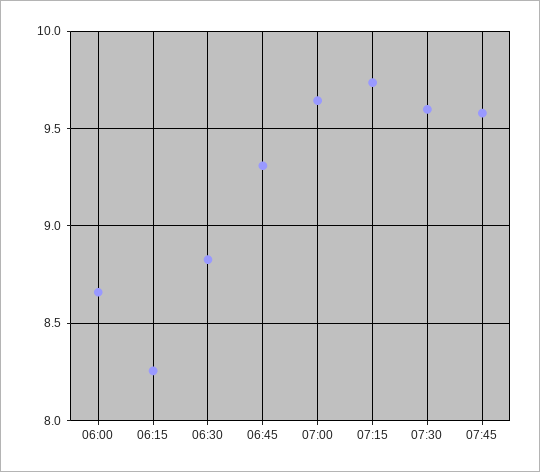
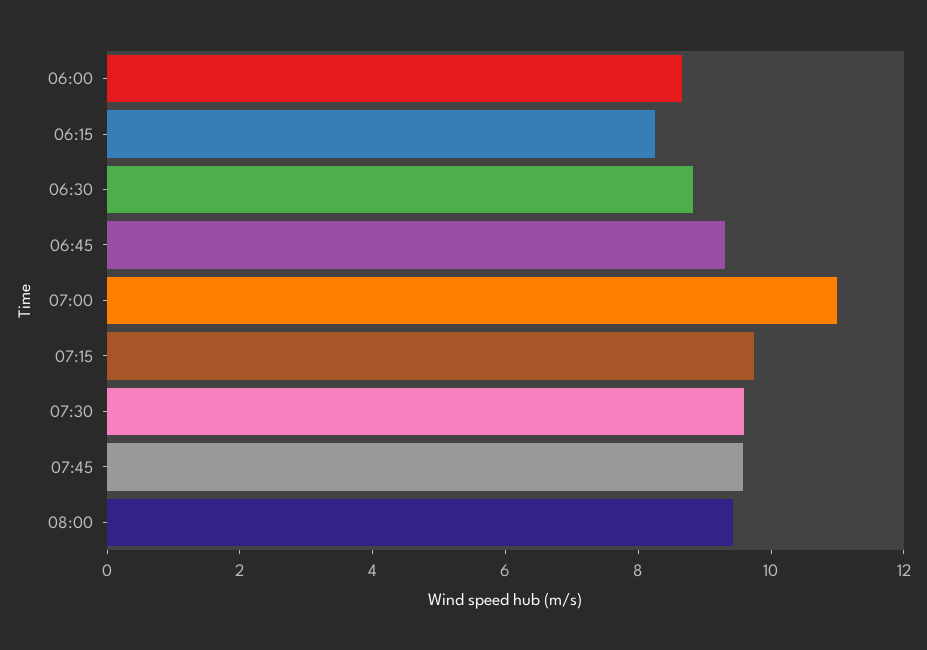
07:00: 9.65 -> 11
08:00: none -> 9.5

